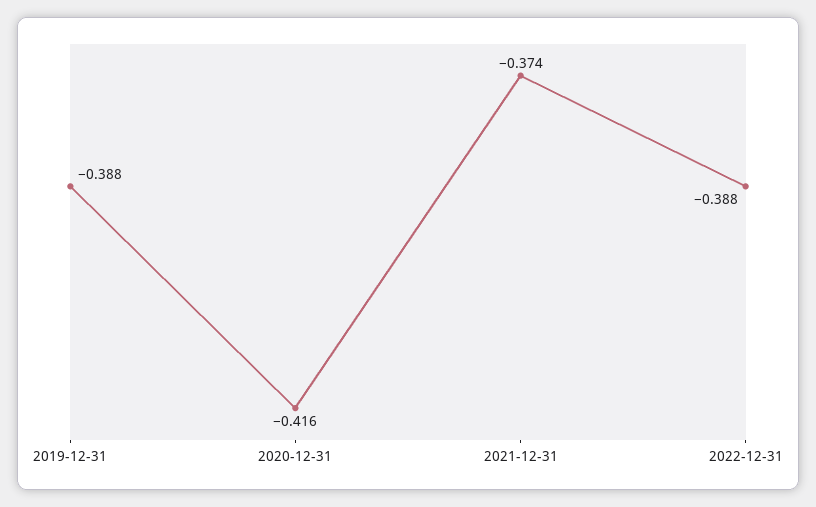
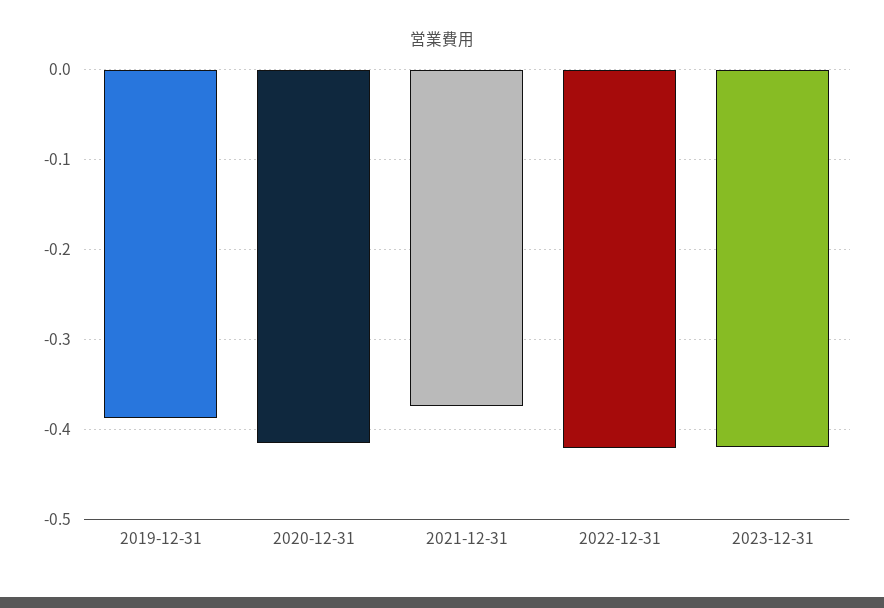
2022-12-31: -0.388 -> -0.42
2023-12-31: none -> -0.42

